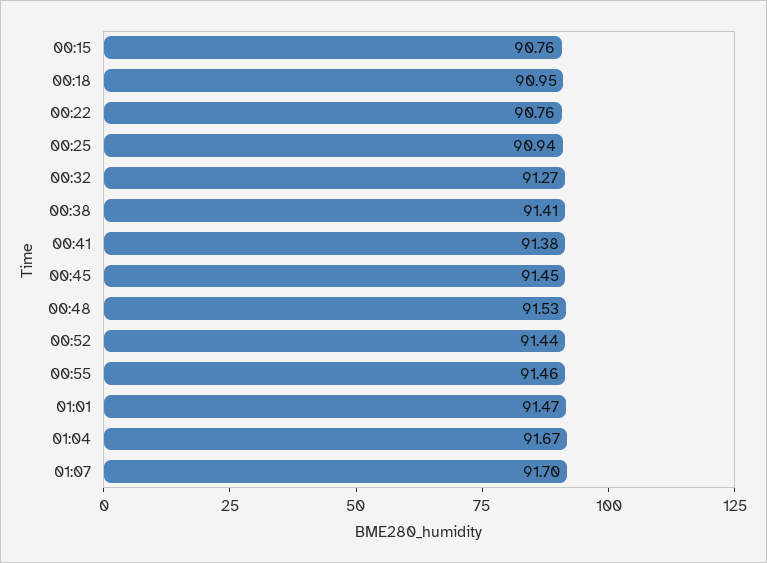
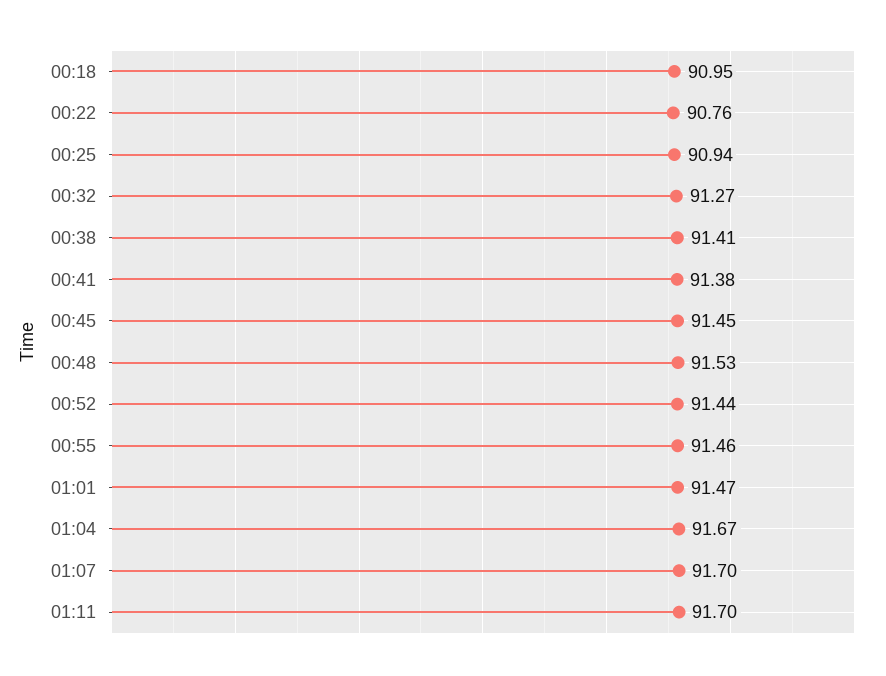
00:15: 90.76 -> none
01:11: none -> 91.7

